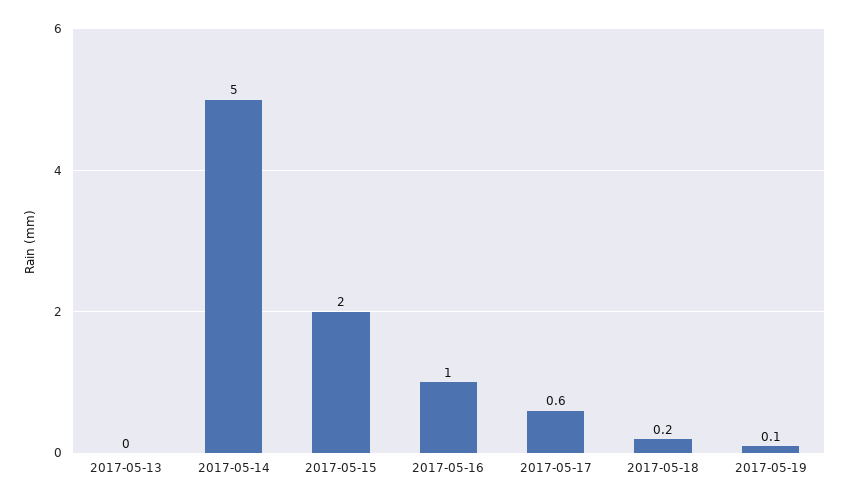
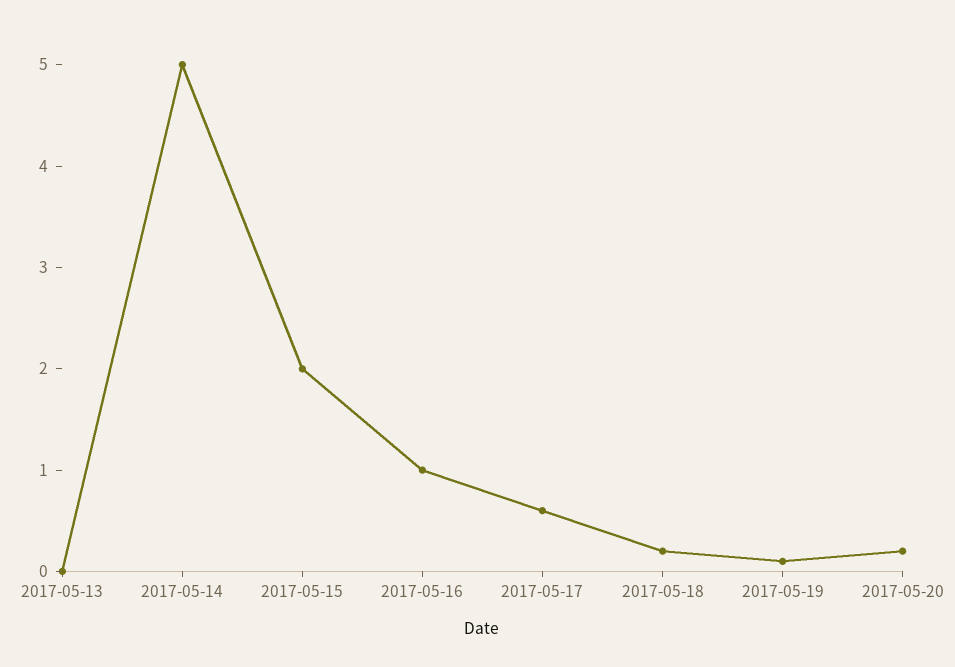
2017-05-20: none -> 0.2

